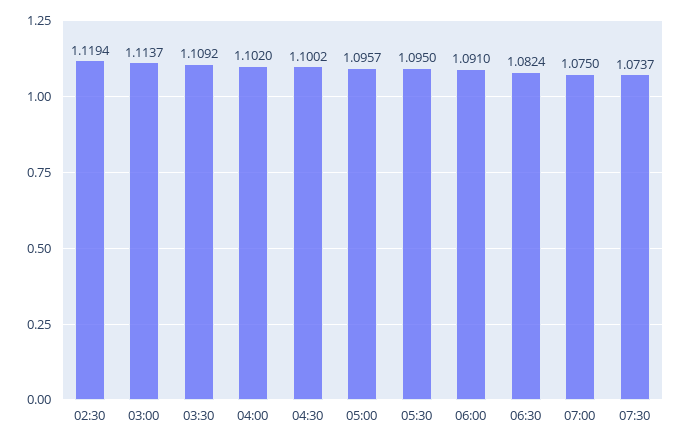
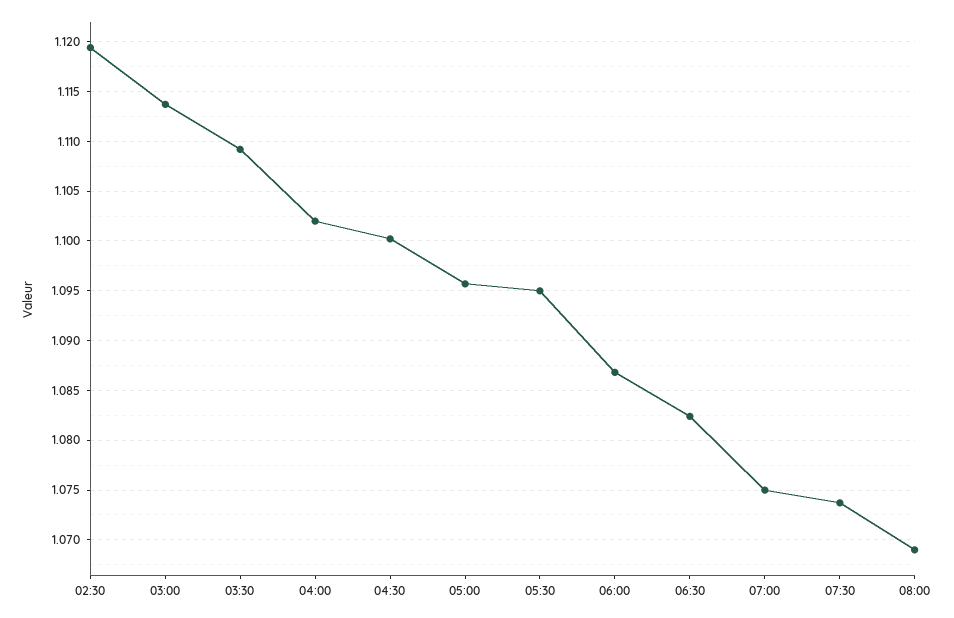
06:00: 1.091 -> 1.087
08:00: none -> 1.069

